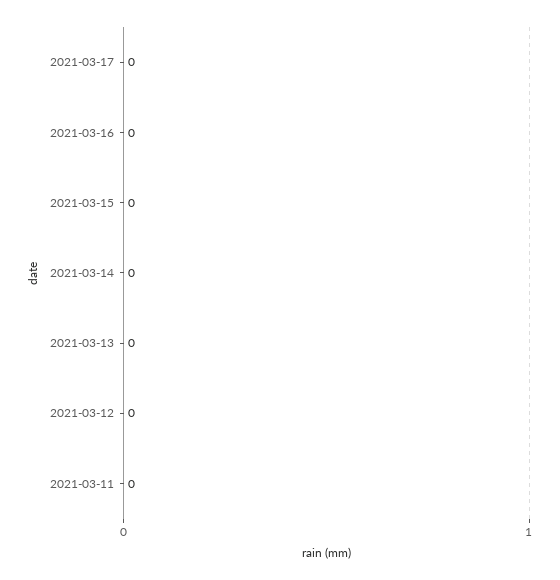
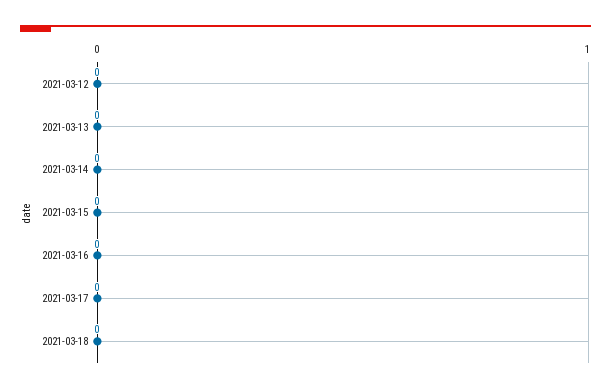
2021-03-11: 0 -> none
2021-03-18: none -> 0

